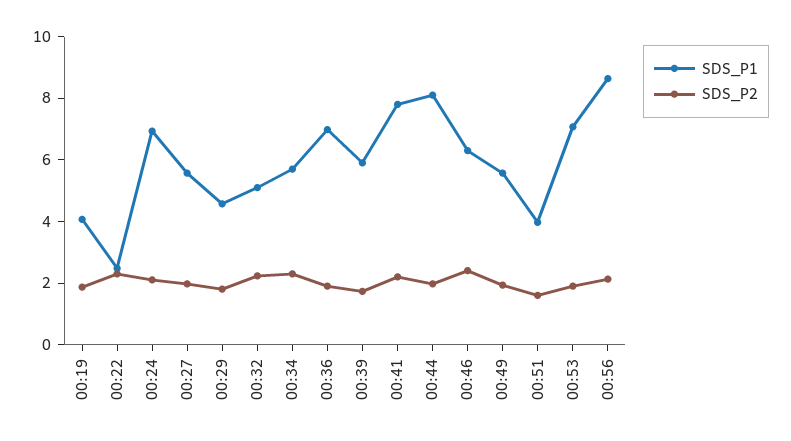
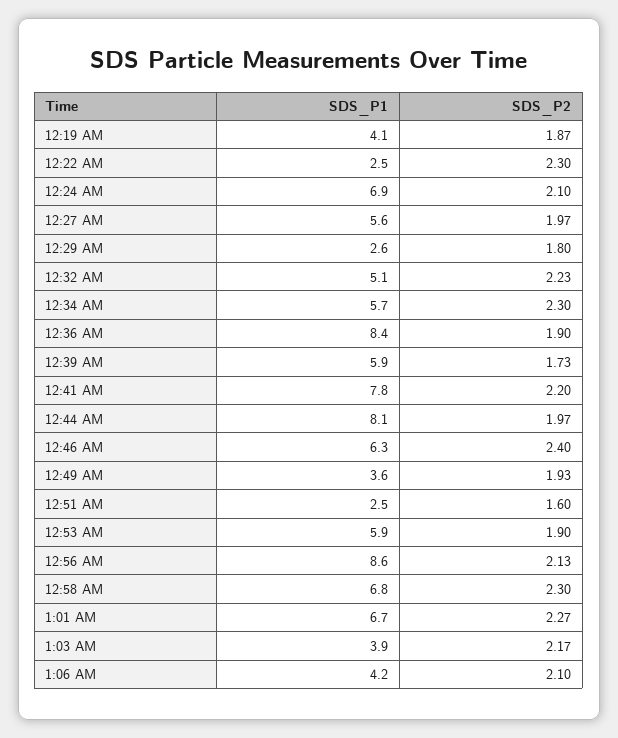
SDS_P1, 00:29: 4.5 -> 2.6
SDS_P1, 00:36: 7 -> 8.4
SDS_P1, 00:49: 5.5 -> 3.6
SDS_P1, 00:51: 4 -> 2.5
SDS_P1, 00:53: 7 -> 5.9
SDS_P1, 12:58 AM: none -> 6.8
SDS_P2, 12:58 AM: none -> 2.3
SDS_P1, 1:01 AM: none -> 6.7
SDS_P2, 1:01 AM: none -> 2.27
SDS_P1, 1:03 AM: none -> 3.9
SDS_P2, 1:03 AM: none -> 2.17
SDS_P1, 1:06 AM: none -> 4.2
SDS_P2, 1:06 AM: none -> 2.1

